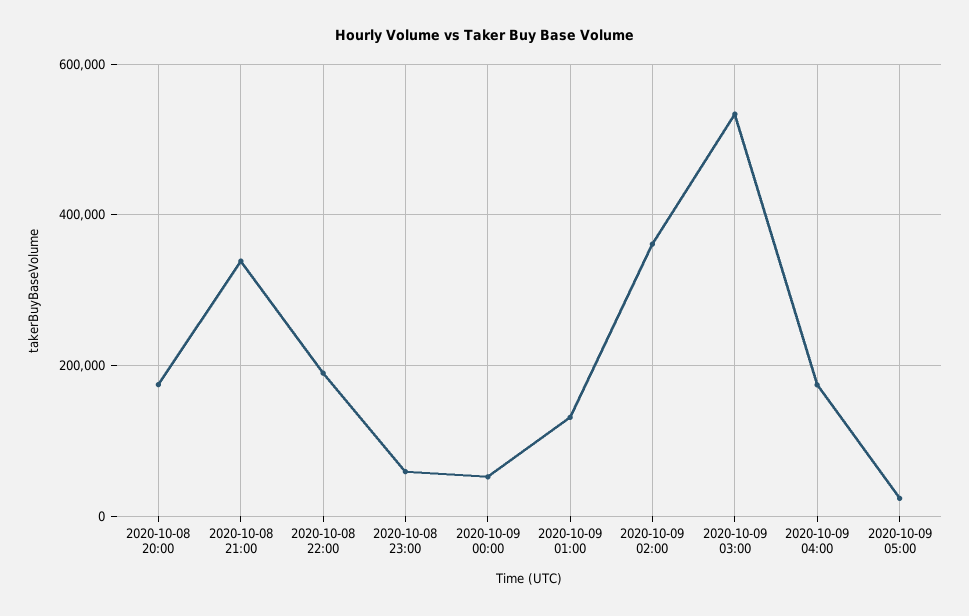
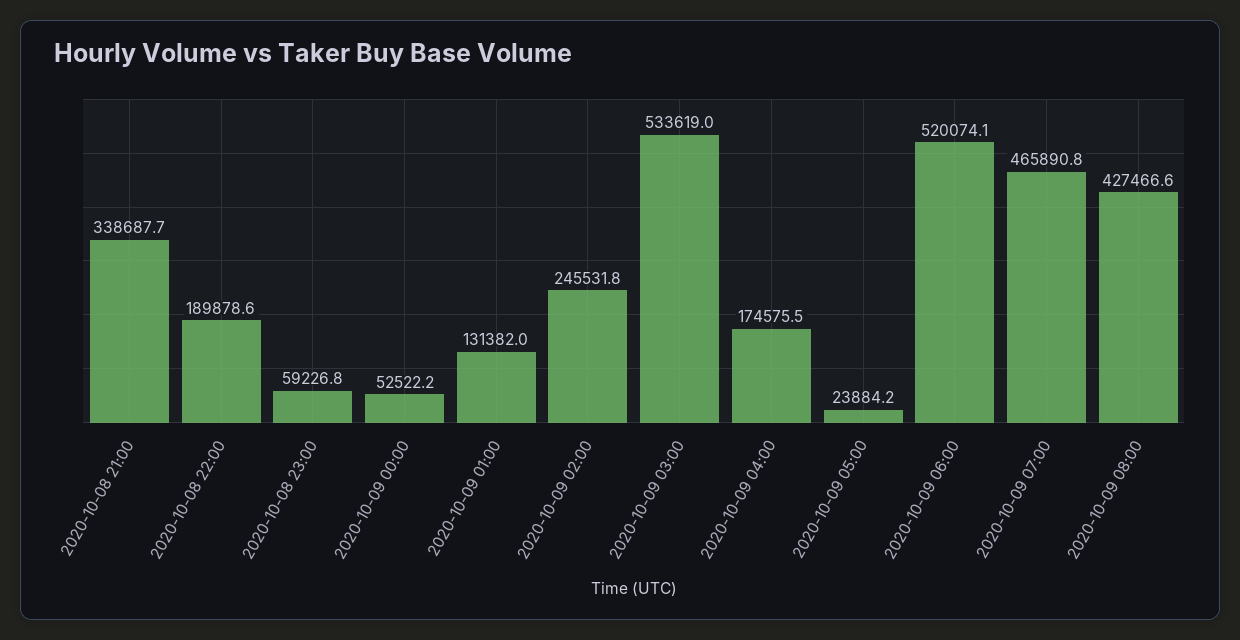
2020-10-08 20:00: 180000 -> none
2020-10-09 02:00: 360000 -> 245531.8
2020-10-09 06:00: none -> 520074.1
2020-10-09 07:00: none -> 465890.8
2020-10-09 08:00: none -> 427466.6

